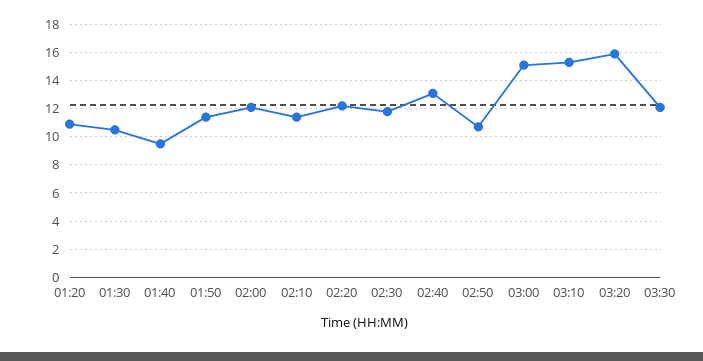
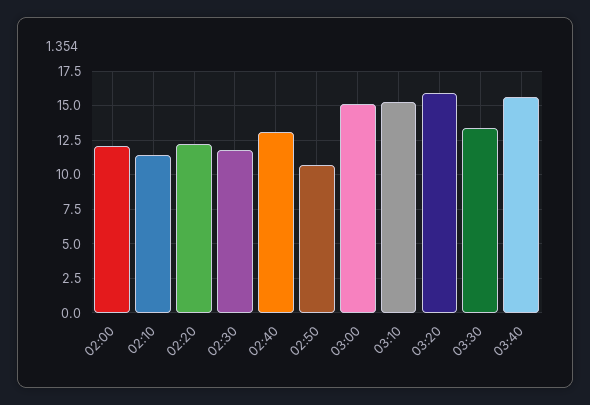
01:20: 11 -> none
01:30: 10.5 -> none
01:40: 9.5 -> none
01:50: 11.5 -> none
03:30: 12 -> 13.5
03:40: none -> 15.5

